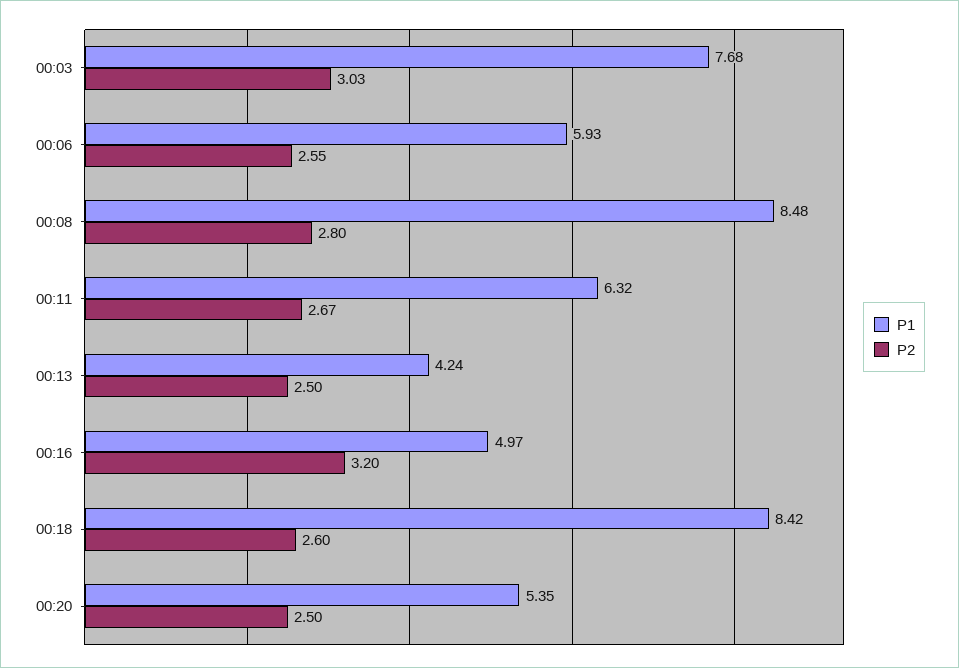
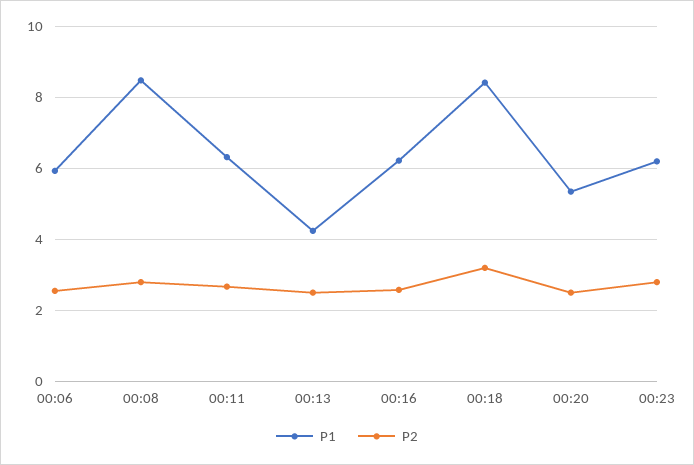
P1, 00:03: 7.68 -> none
P2, 00:03: 3.03 -> none
P1, 00:16: 4.97 -> 6.2
P2, 00:16: 3.2 -> 2.6
P2, 00:18: 2.6 -> 3.2
P1, 00:23: none -> 6.2
P2, 00:23: none -> 2.8

